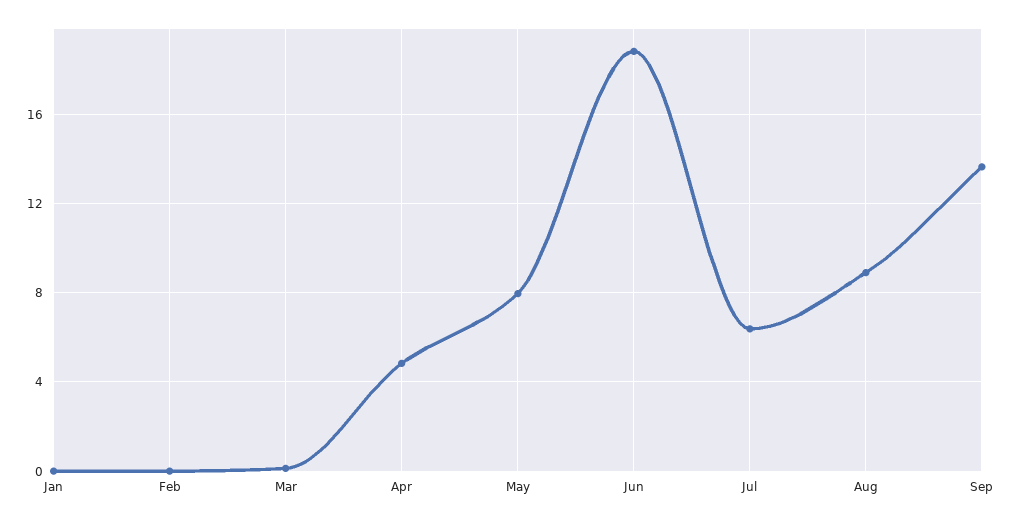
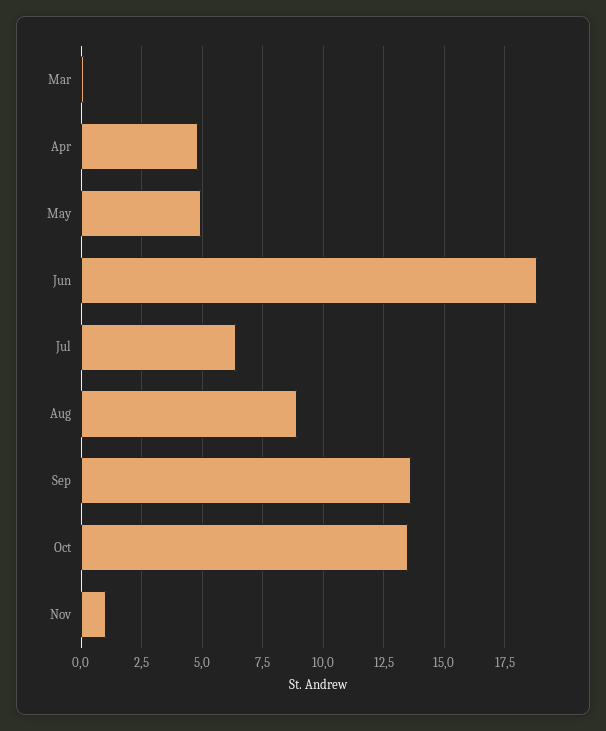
Jan: 0 -> none
Feb: 0 -> none
May: 8 -> 5
Oct: none -> 13.5
Nov: none -> 1

